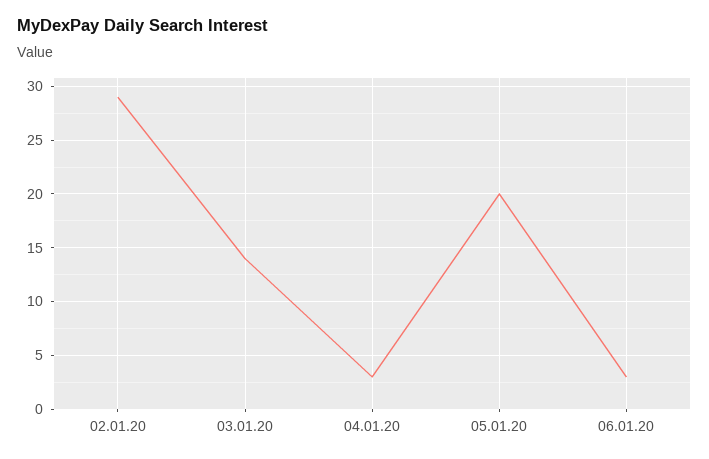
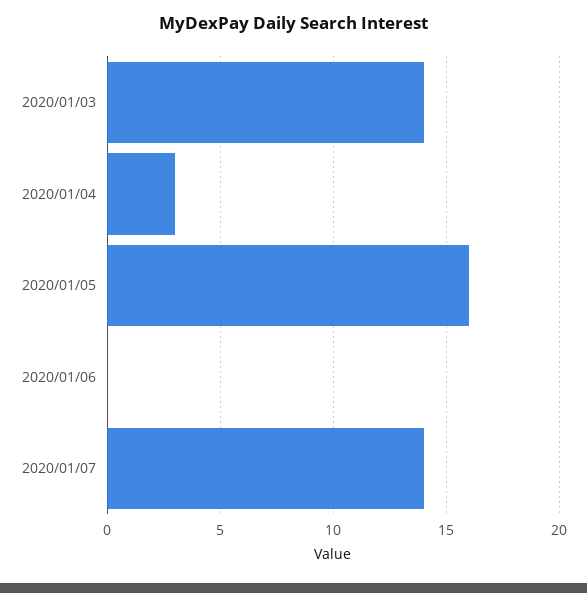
02.01.20: 29 -> none
05.01.20: 20 -> 16
06.01.20: 3 -> 0
2020/01/07: none -> 14

